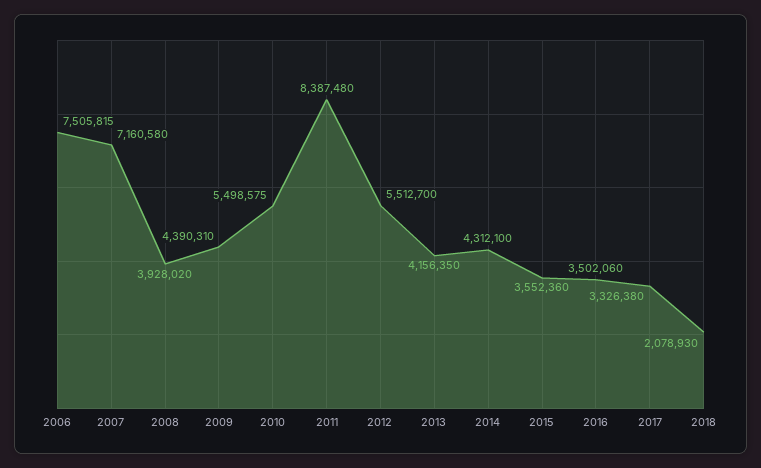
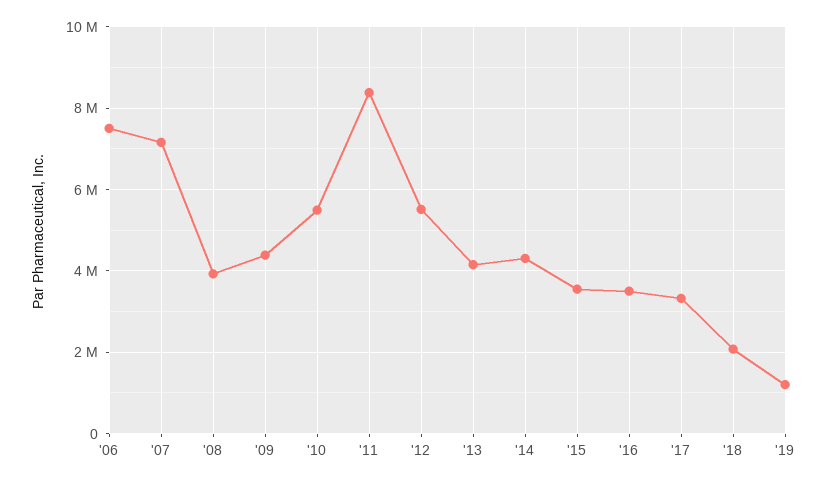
'19: none -> 1200000

